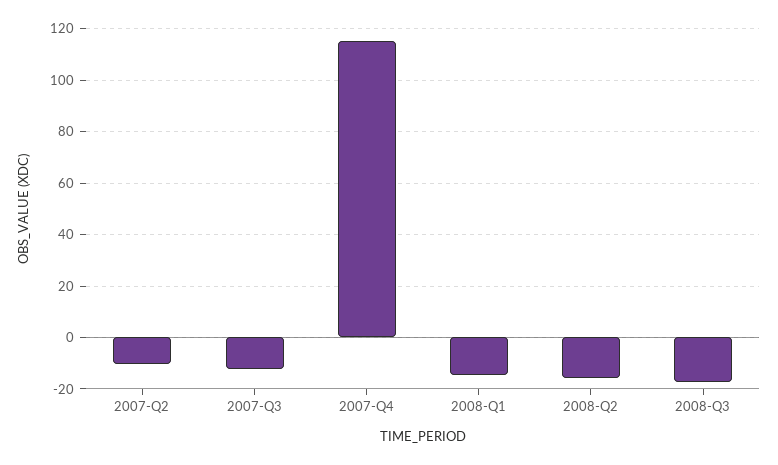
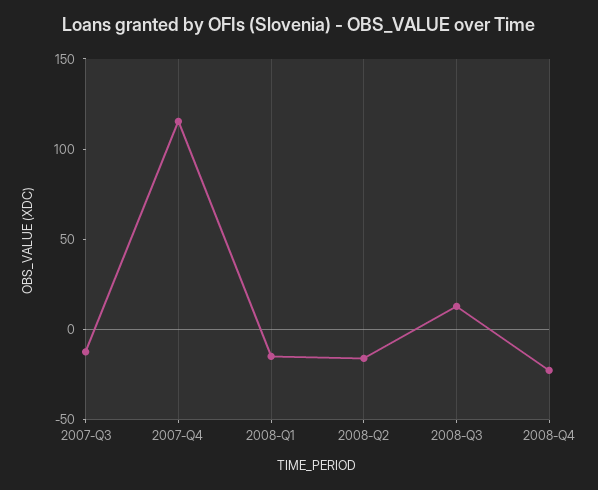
2007-Q2: -10 -> none
2008-Q3: -17.5 -> 10
2008-Q4: none -> -20

